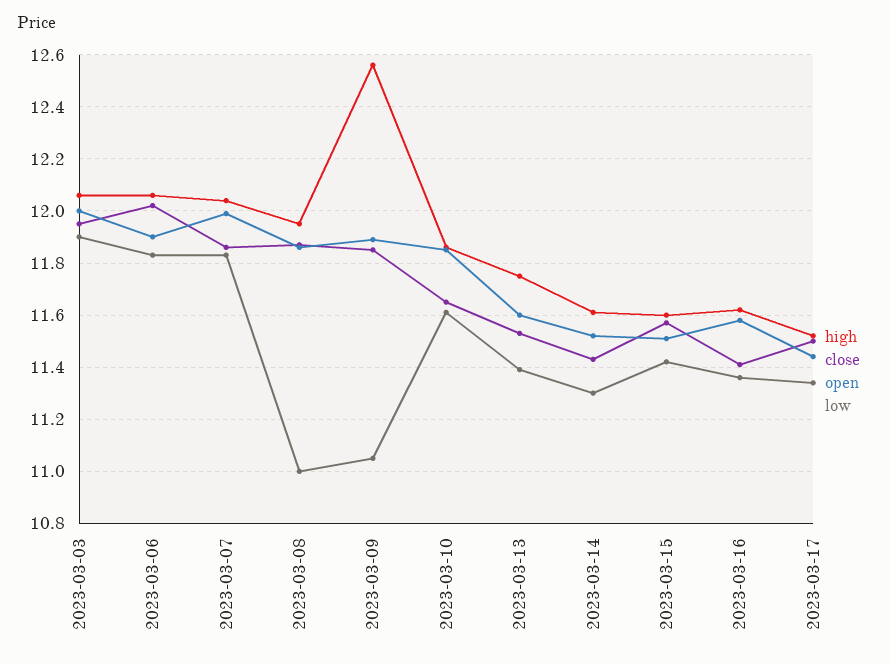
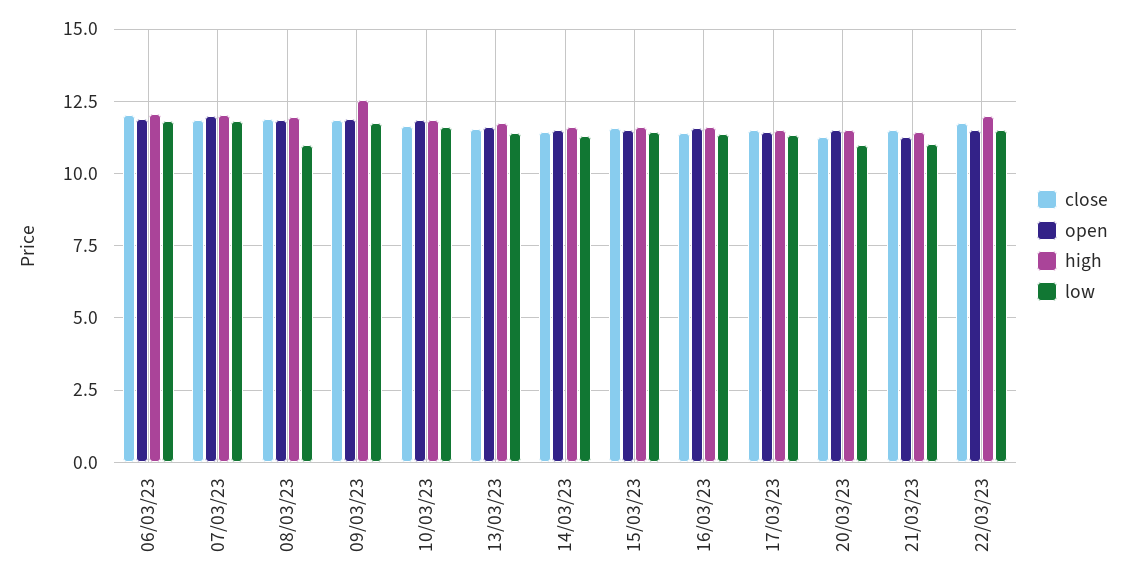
high, 2023-03-03: 12.05 -> none
close, 2023-03-03: 11.95 -> none
open, 2023-03-03: 12 -> none
low, 2023-03-03: 11.9 -> none
low, 2023-03-09: 11.05 -> 11.75
close, 20/03/23: none -> 11.25
open, 20/03/23: none -> 11.5
high, 20/03/23: none -> 11.5
low, 20/03/23: none -> 11
close, 21/03/23: none -> 11.5
open, 21/03/23: none -> 11.25
high, 21/03/23: none -> 11.5
low, 21/03/23: none -> 11
close, 22/03/23: none -> 11.75
open, 22/03/23: none -> 11.5
high, 22/03/23: none -> 12
low, 22/03/23: none -> 11.5

